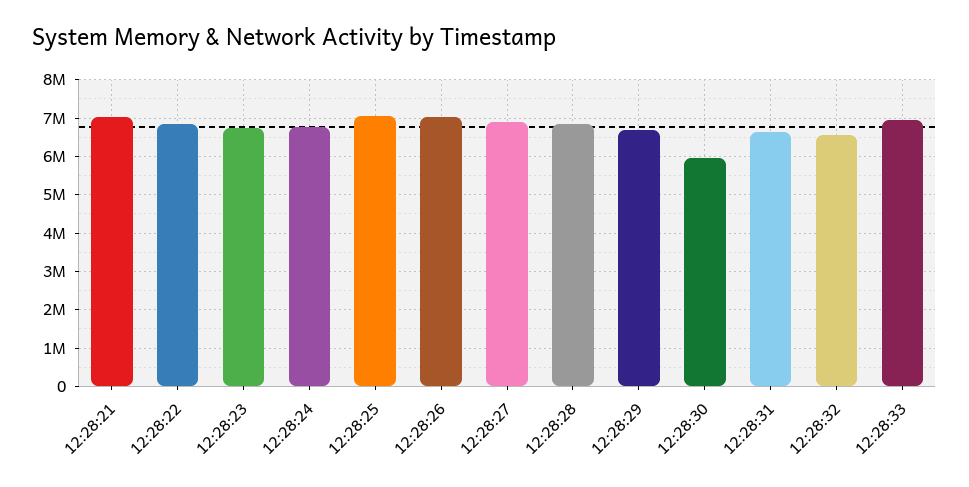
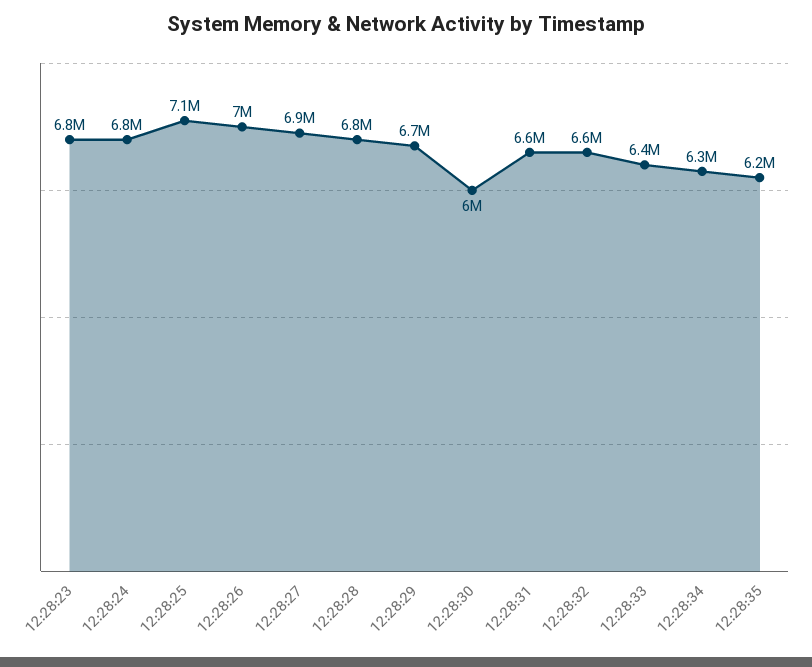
12:28:21: 7000000 -> none
12:28:22: 6800000 -> none
12:28:33: 7000000 -> 6400000
12:28:34: none -> 6300000
12:28:35: none -> 6200000

